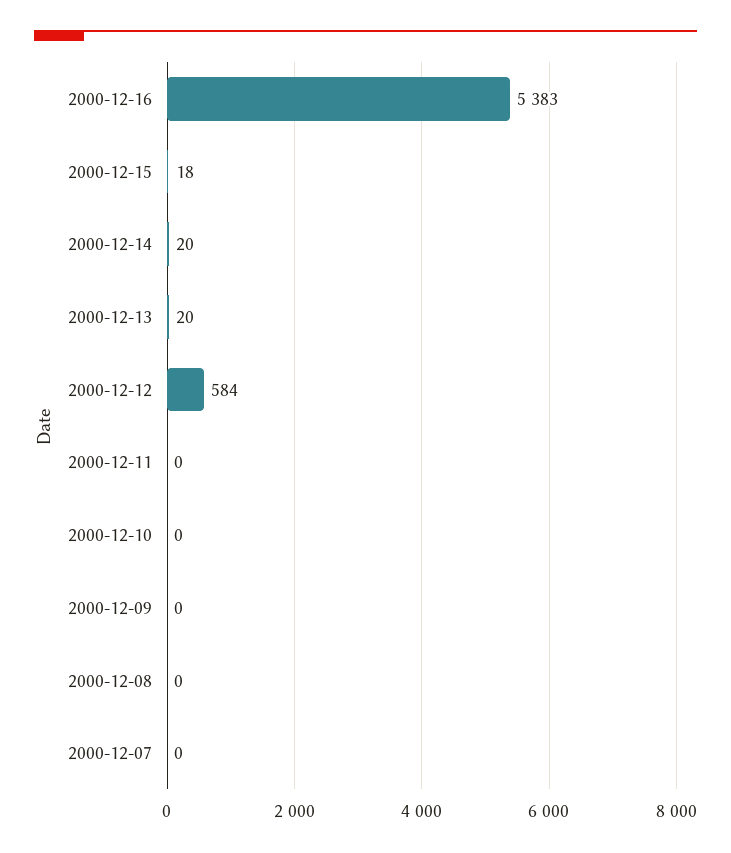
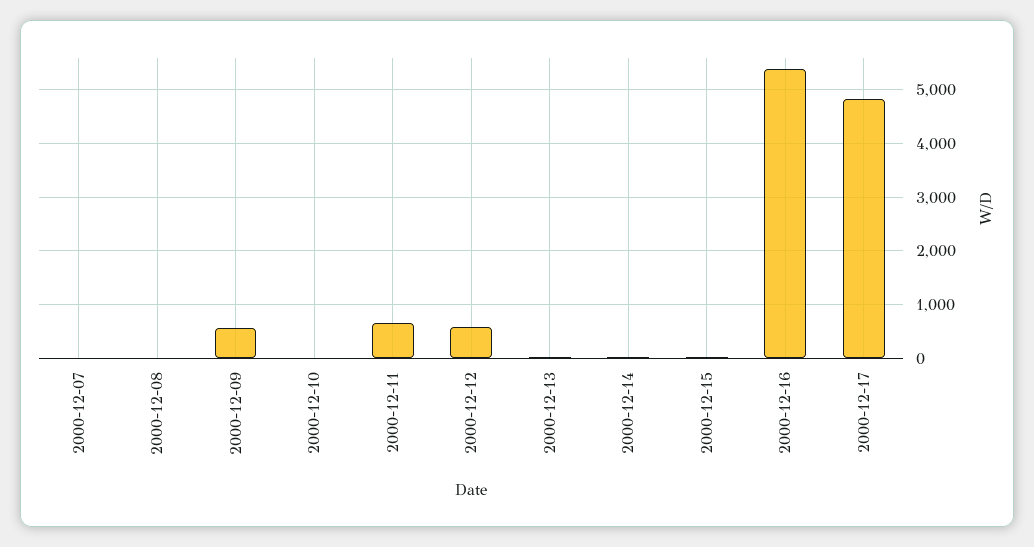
2000-12-11: 0 -> 600
2000-12-09: 0 -> 600
2000-12-17: none -> 4800

